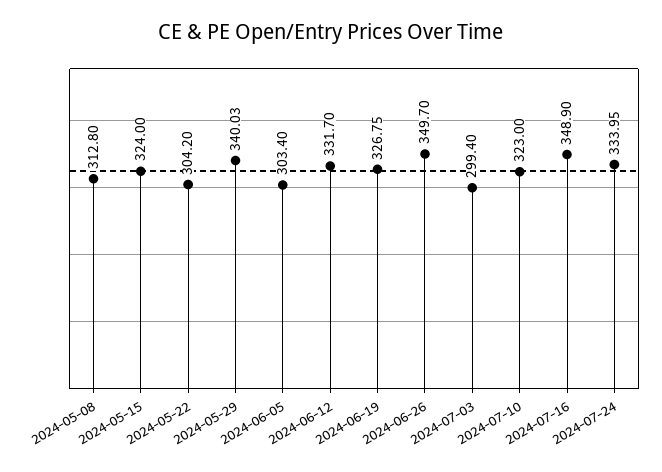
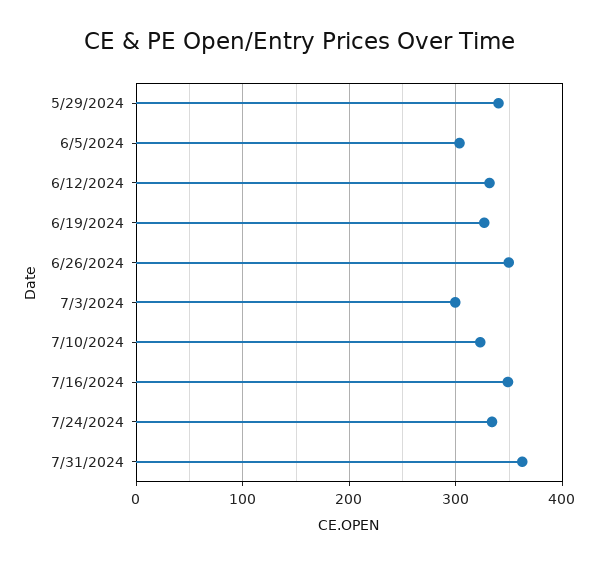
2024-05-08: 312.8 -> none
2024-05-15: 324 -> none
2024-05-22: 304.2 -> none
7/31/2024: none -> 360

